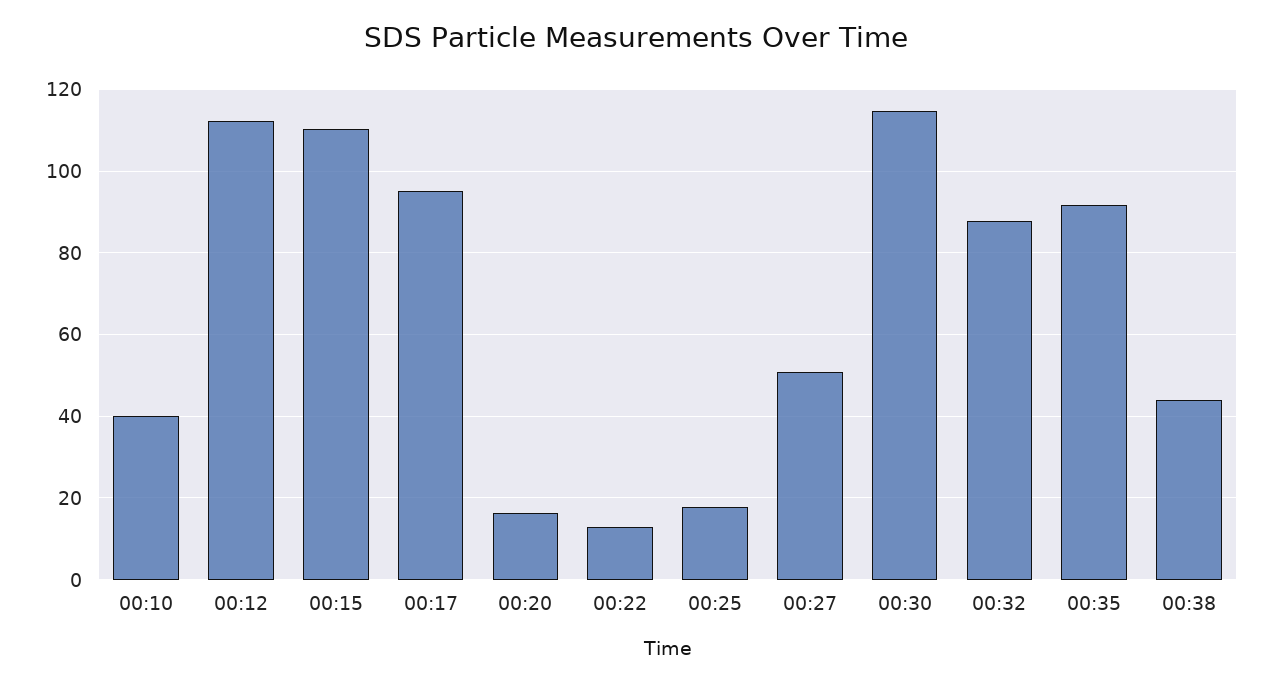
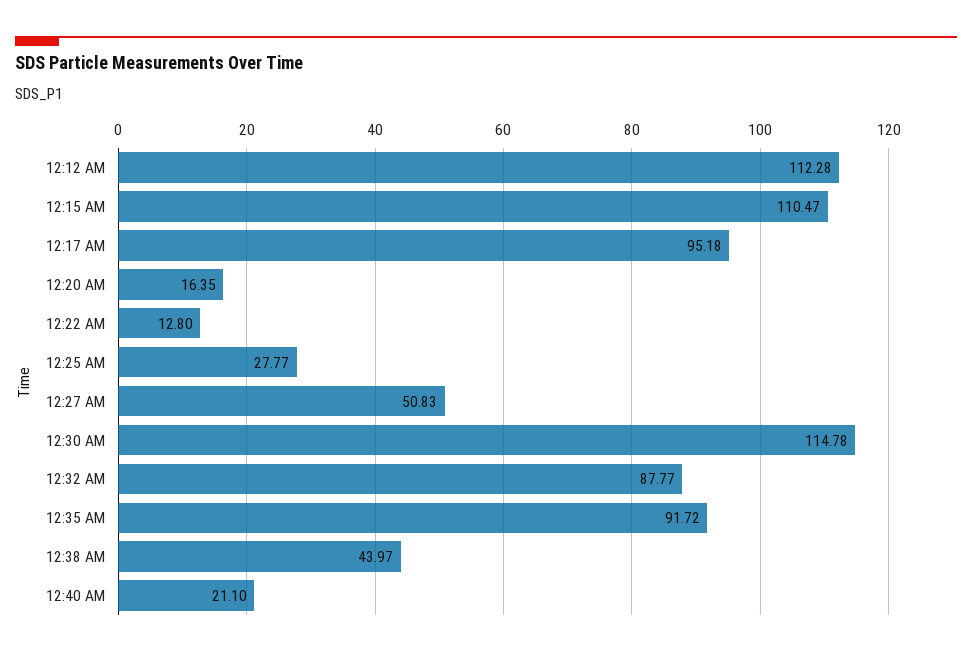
00:10: 40 -> none
00:25: 18 -> 27.77
12:40 AM: none -> 21.1

